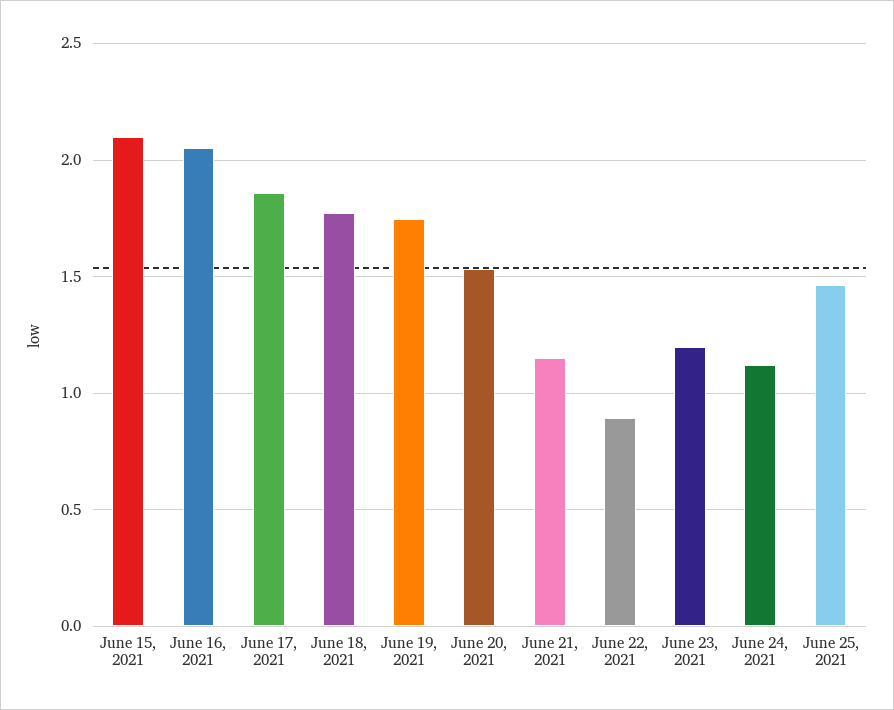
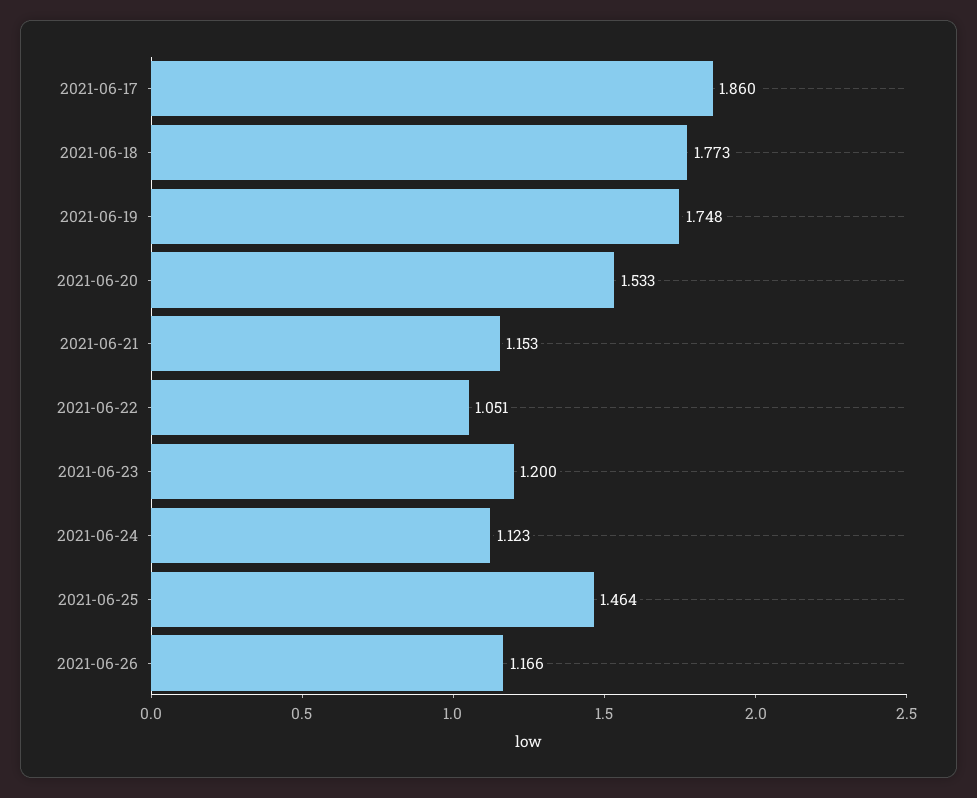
June 15, 2021: 2.1 -> none
June 16, 2021: 2.05 -> none
June 22, 2021: 0.9 -> 1.051
2021-06-26: none -> 1.166

